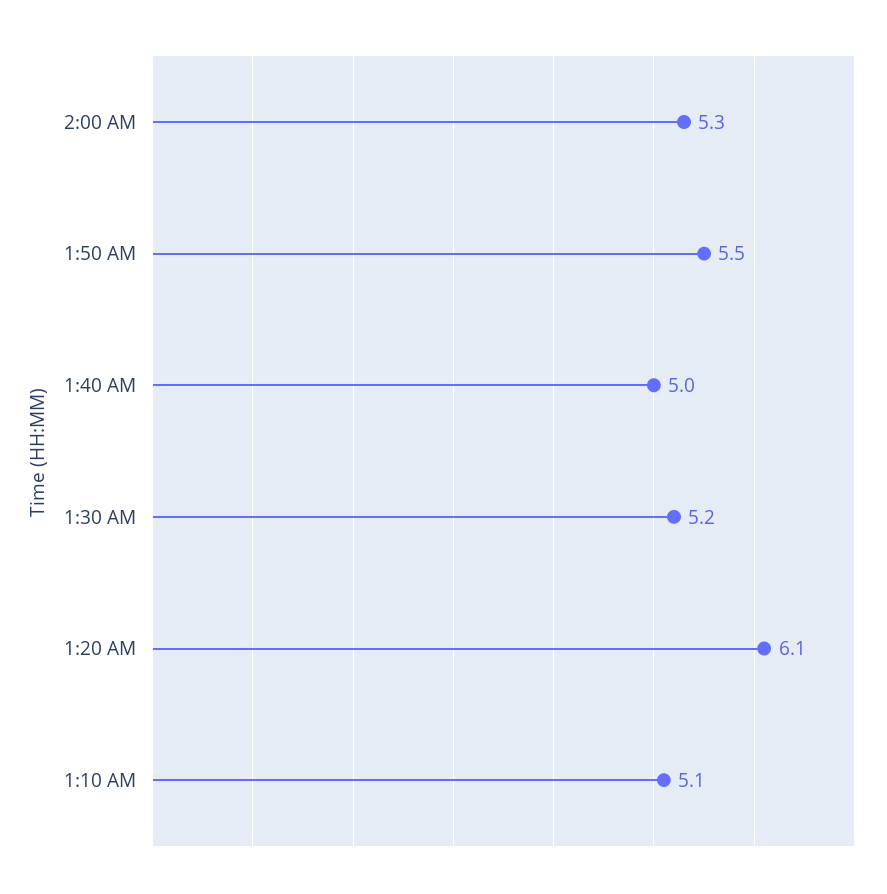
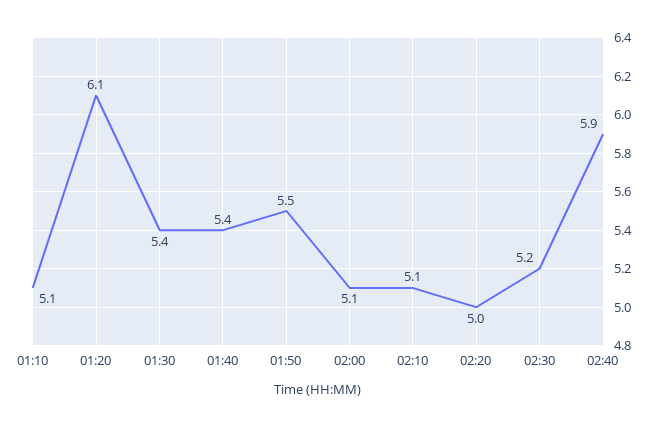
2:00 AM: 5.3 -> 5.1
1:40 AM: 5 -> 5.4
1:30 AM: 5.2 -> 5.4
02:10: none -> 5.1
02:20: none -> 5
02:30: none -> 5.2
02:40: none -> 5.9

